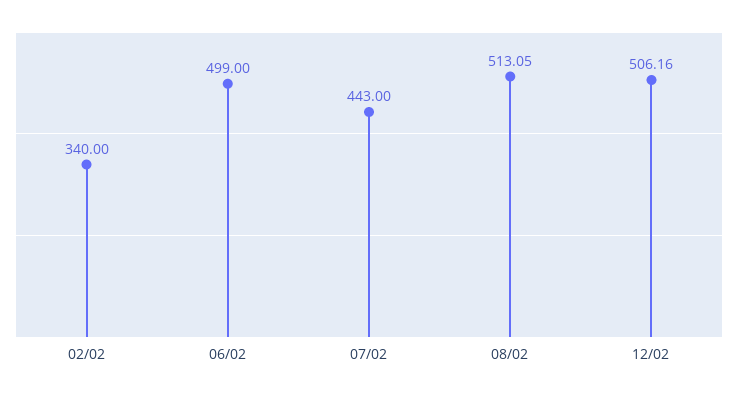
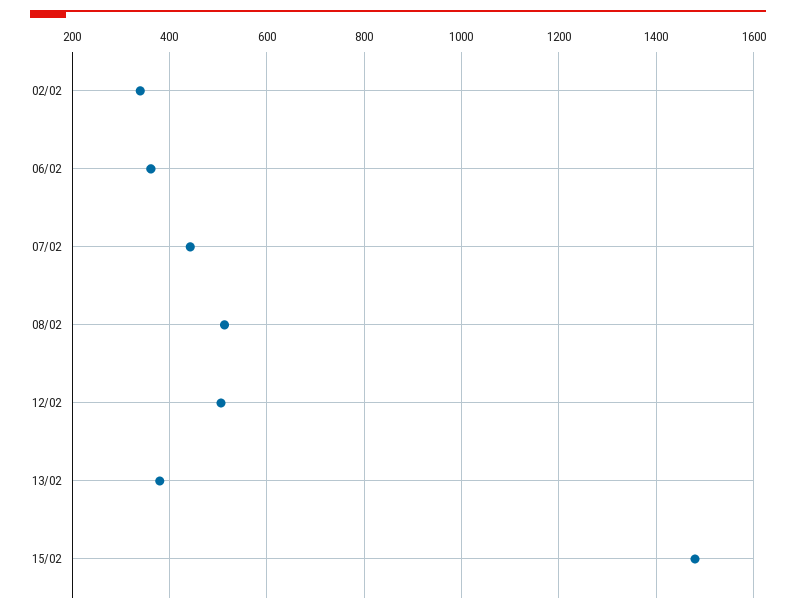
06/02: 499 -> 360
13/02: none -> 380
15/02: none -> 1480

